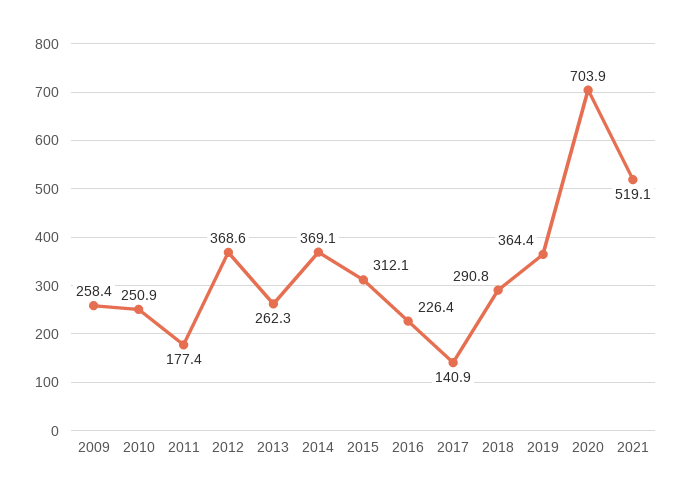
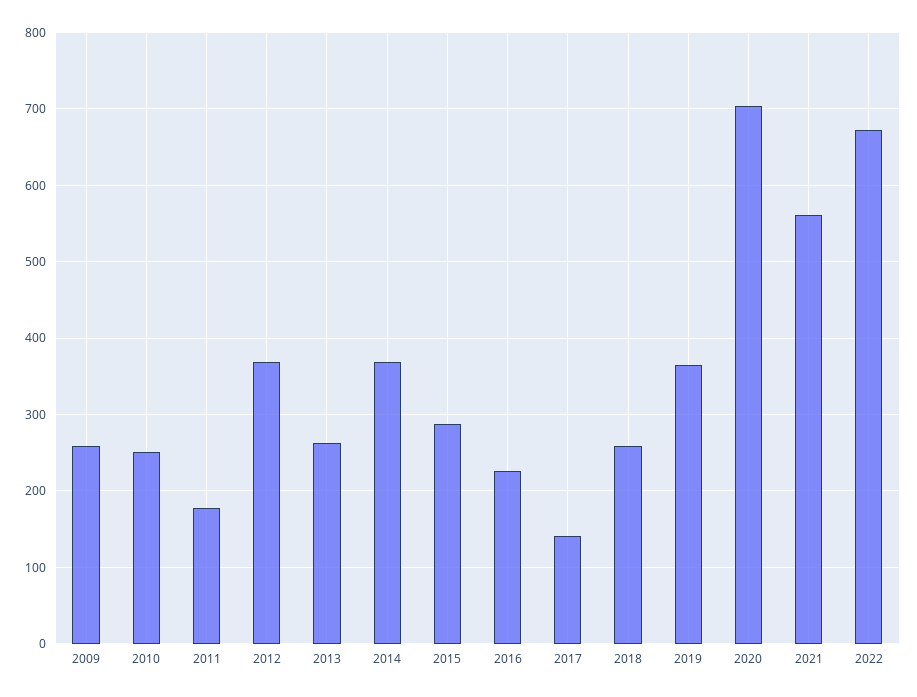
2015: 312.1 -> 290
2018: 290.8 -> 260
2021: 519.1 -> 560
2022: none -> 670

